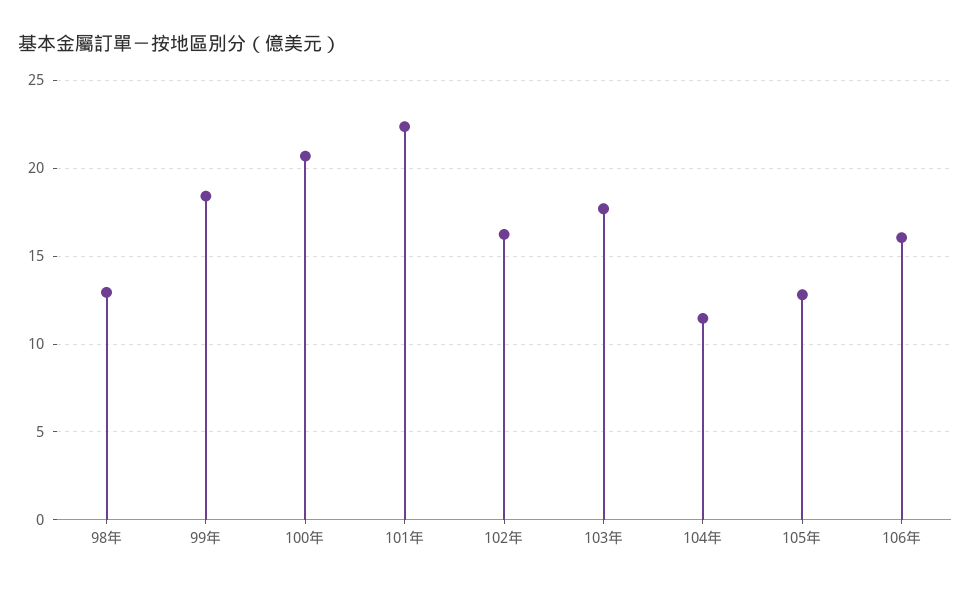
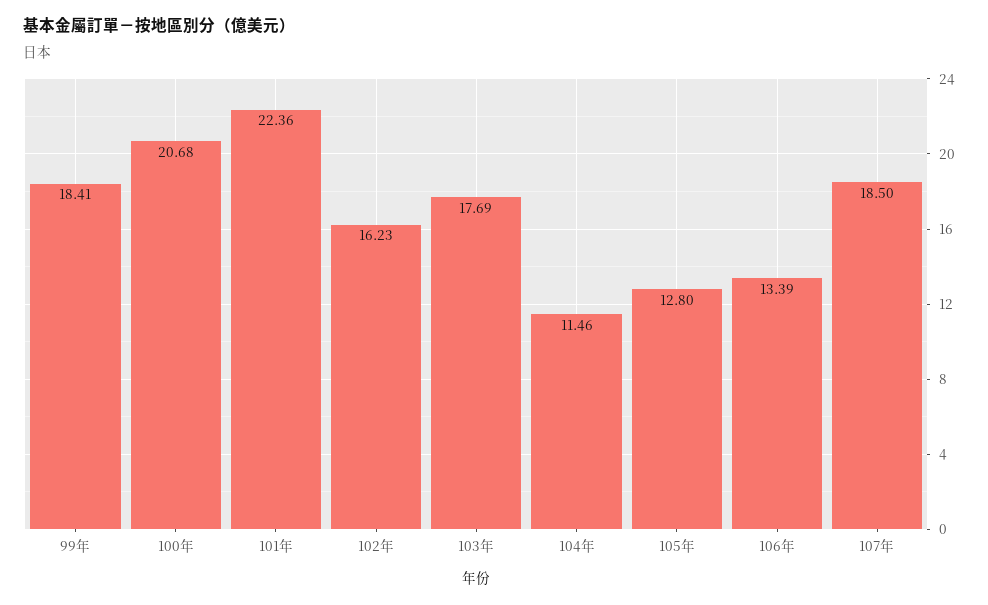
98年: 13 -> none
106年: 16 -> 13.39
107年: none -> 18.5

